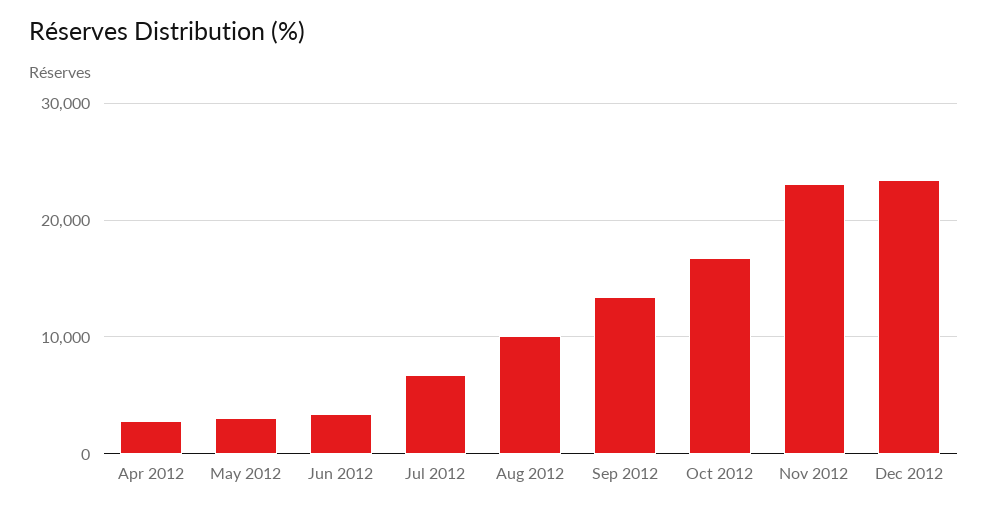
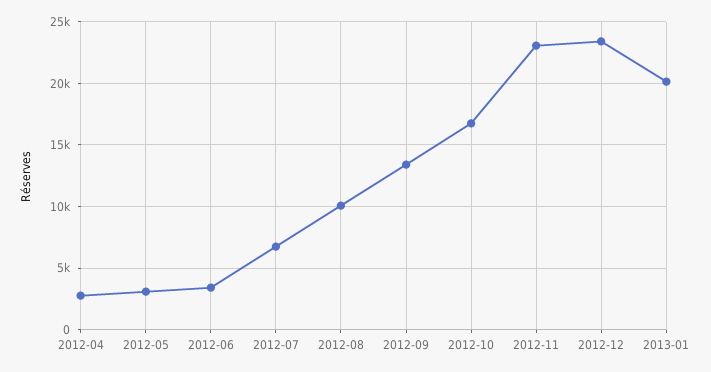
2013-01: none -> 20000

